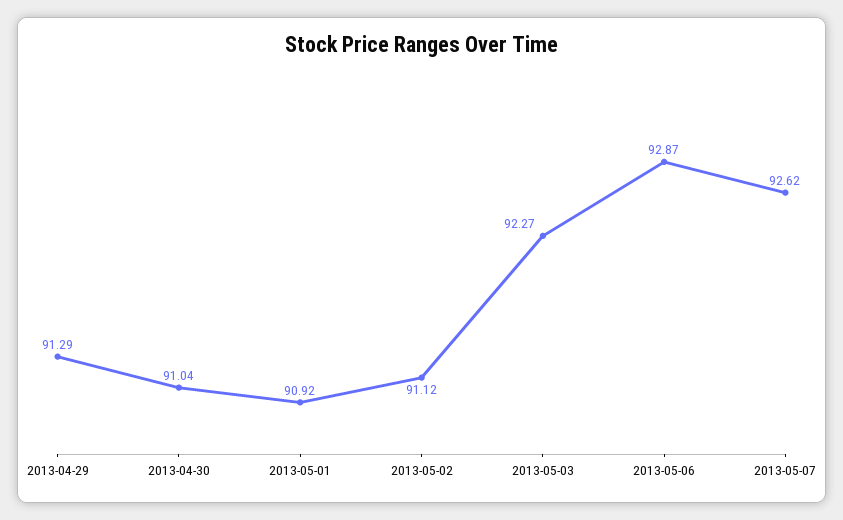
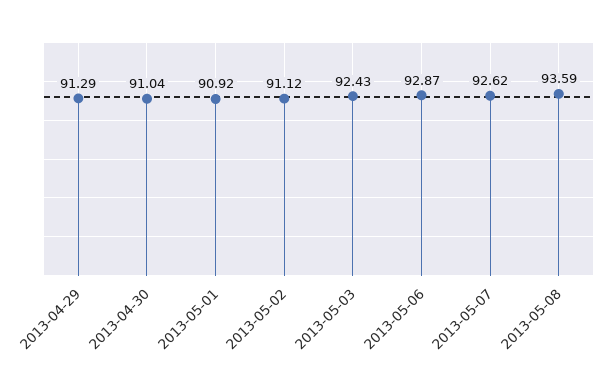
2013-05-03: 92.27 -> 92.43
2013-05-08: none -> 93.59

